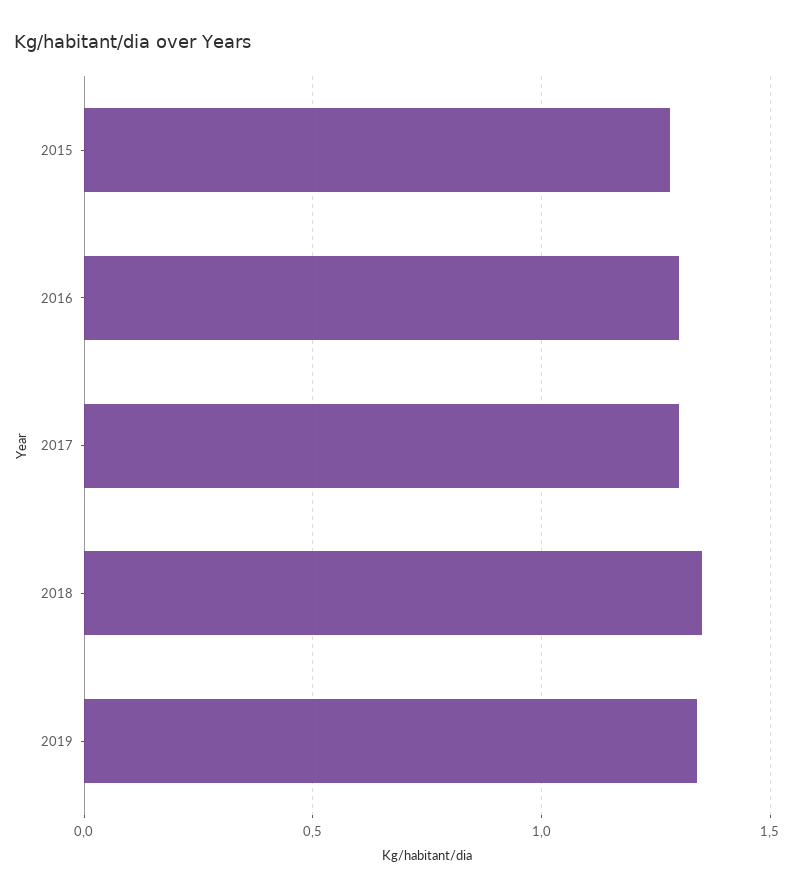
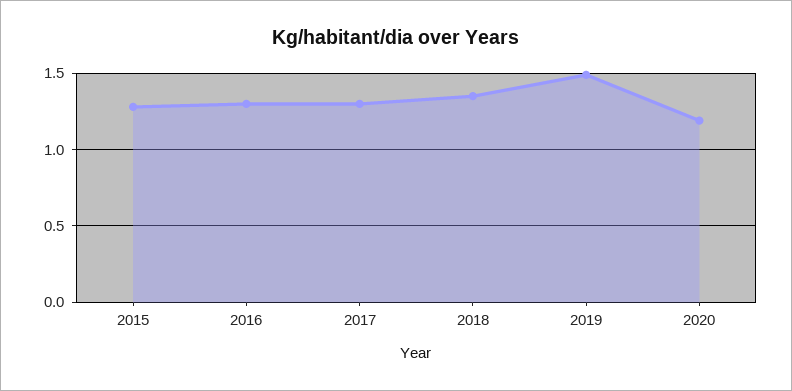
2019: 1.35 -> 1.5
2020: none -> 1.2

